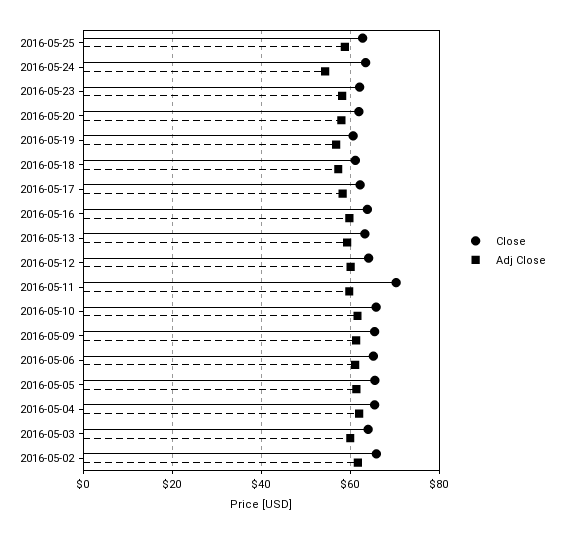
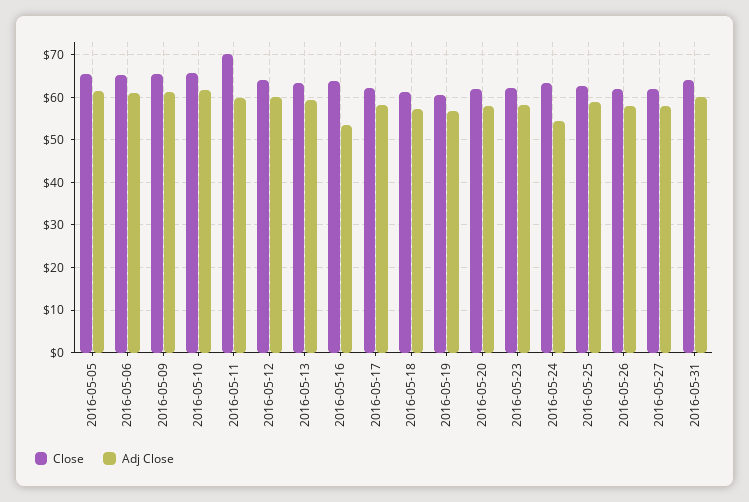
Adj Close, 2016-05-16: 60 -> 54
Close, 2016-05-04: 66 -> none
Adj Close, 2016-05-04: 62 -> none
Close, 2016-05-03: 64 -> none
Adj Close, 2016-05-03: 60 -> none
Close, 2016-05-02: 66 -> none
Adj Close, 2016-05-02: 62 -> none
Close, 2016-05-26: none -> 62
Adj Close, 2016-05-26: none -> 58
Close, 2016-05-27: none -> 62
Adj Close, 2016-05-27: none -> 58
Close, 2016-05-31: none -> 64
Adj Close, 2016-05-31: none -> 60

